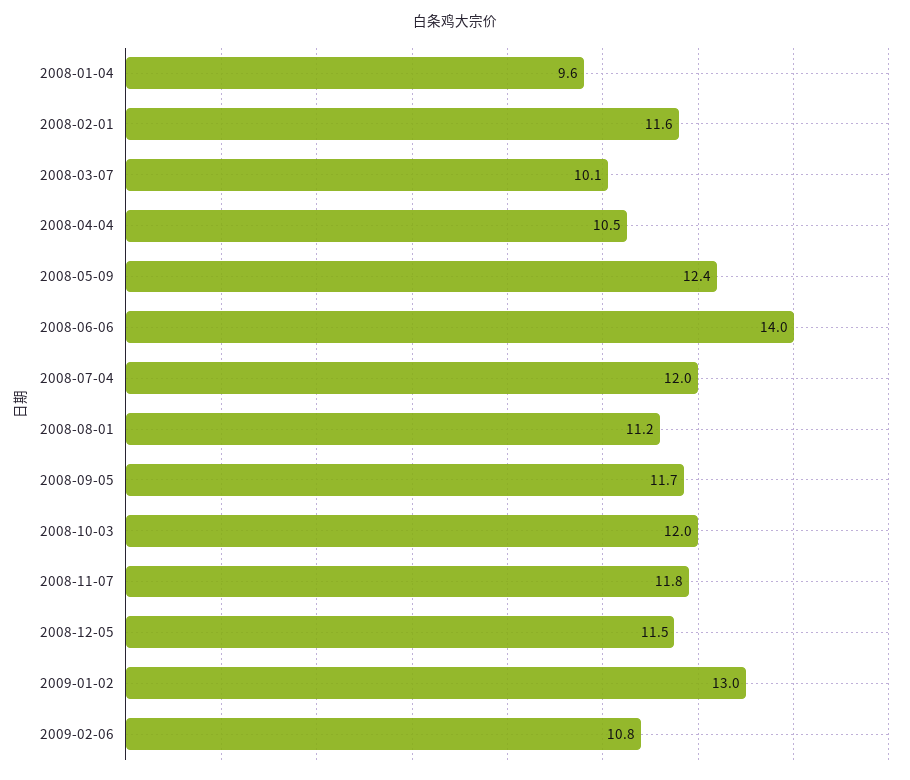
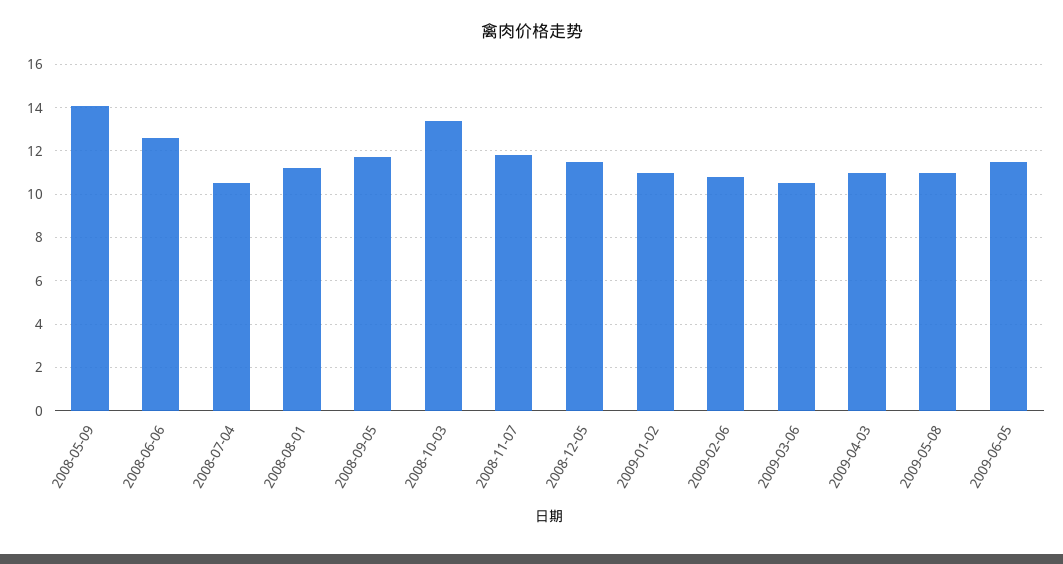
2008-01-04: 9.6 -> none
2008-02-01: 11.6 -> none
2008-03-07: 10.1 -> none
2008-04-04: 10.5 -> none
2008-05-09: 12.4 -> 14
2008-06-06: 14 -> 12.5
2008-07-04: 12 -> 10.5
2008-10-03: 12 -> 13.5
2009-01-02: 13 -> 11
2009-03-06: none -> 10.5
2009-04-03: none -> 11
2009-05-08: none -> 11
2009-06-05: none -> 11.5

